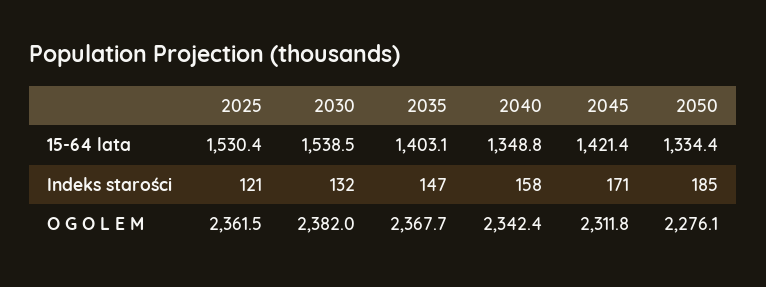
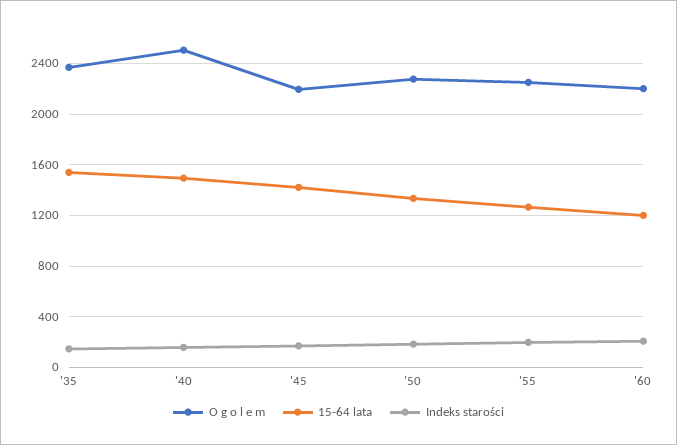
15-64 lata, 2025: 1530.4 -> none
15-64 lata, 2030: 1538.5 -> none
15-64 lata, 2035: 1403.1 -> 1550
15-64 lata, 2040: 1348.8 -> 1500
Indeks starości, 2025: 121 -> none
Indeks starości, 2030: 132 -> none
O G O L E M, 2025: 2361.5 -> none
O G O L E M, 2030: 2382 -> none
O G O L E M, 2040: 2342.4 -> 2500
O G O L E M, 2045: 2311.8 -> 2200
O G O L E M, '55: none -> 2250
15-64 lata, '55: none -> 1250
Indeks starości, '55: none -> 200
O G O L E M, '60: none -> 2200
15-64 lata, '60: none -> 1200
Indeks starości, '60: none -> 200

